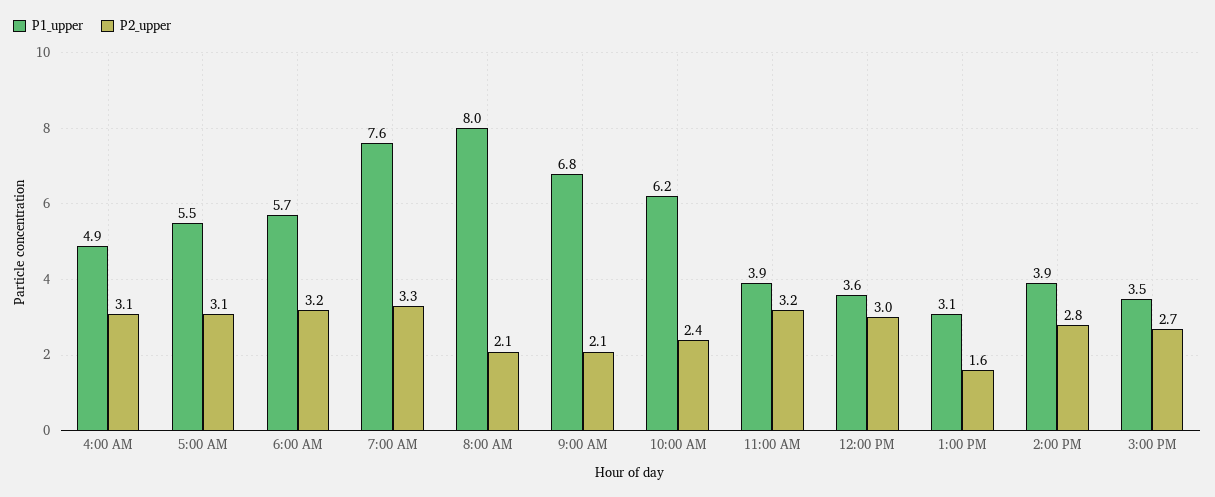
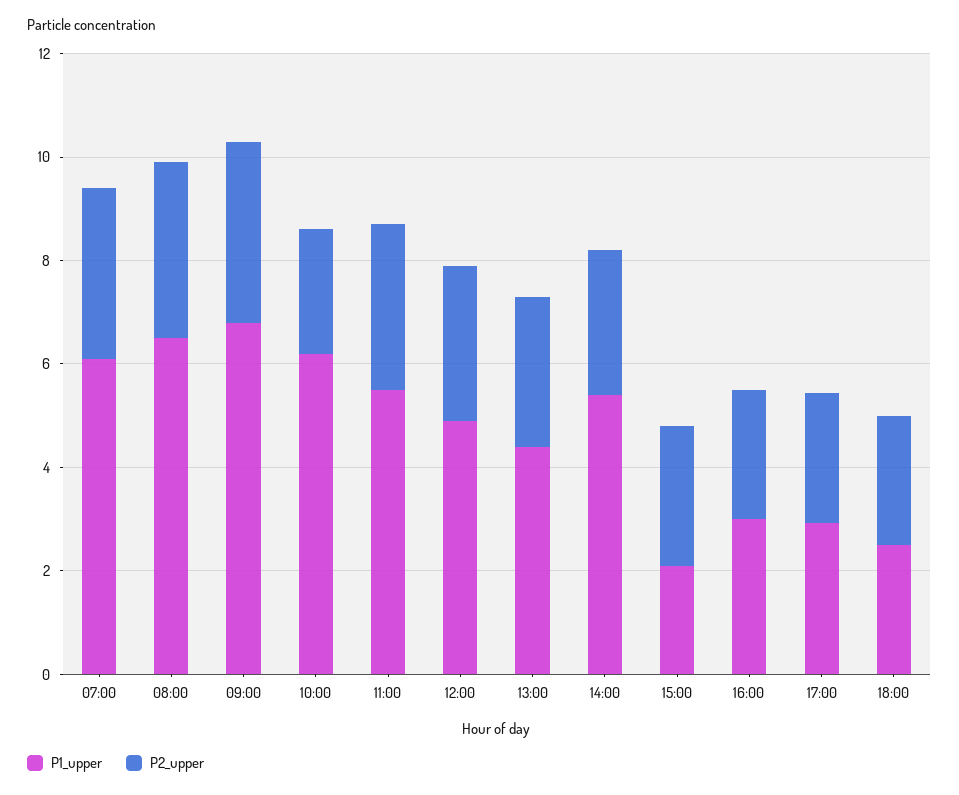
P1_upper, 4:00 AM: 4.9 -> none
P2_upper, 4:00 AM: 3.1 -> none
P1_upper, 5:00 AM: 5.5 -> none
P2_upper, 5:00 AM: 3.1 -> none
P1_upper, 6:00 AM: 5.7 -> none
P2_upper, 6:00 AM: 3.2 -> none
P1_upper, 7:00 AM: 7.6 -> 6
P1_upper, 8:00 AM: 8 -> 6.5
P2_upper, 8:00 AM: 2.1 -> 3.5
P2_upper, 9:00 AM: 2.1 -> 3.5
P1_upper, 11:00 AM: 3.9 -> 5.5
P1_upper, 12:00 PM: 3.6 -> 5
P1_upper, 1:00 PM: 3.1 -> 4.5
P2_upper, 1:00 PM: 1.6 -> 3
P1_upper, 2:00 PM: 3.9 -> 5.5
P1_upper, 3:00 PM: 3.5 -> 2
P1_upper, 16:00: none -> 3
P2_upper, 16:00: none -> 2.5
P1_upper, 17:00: none -> 3
P2_upper, 17:00: none -> 2.5
P1_upper, 18:00: none -> 2.5
P2_upper, 18:00: none -> 2.5

